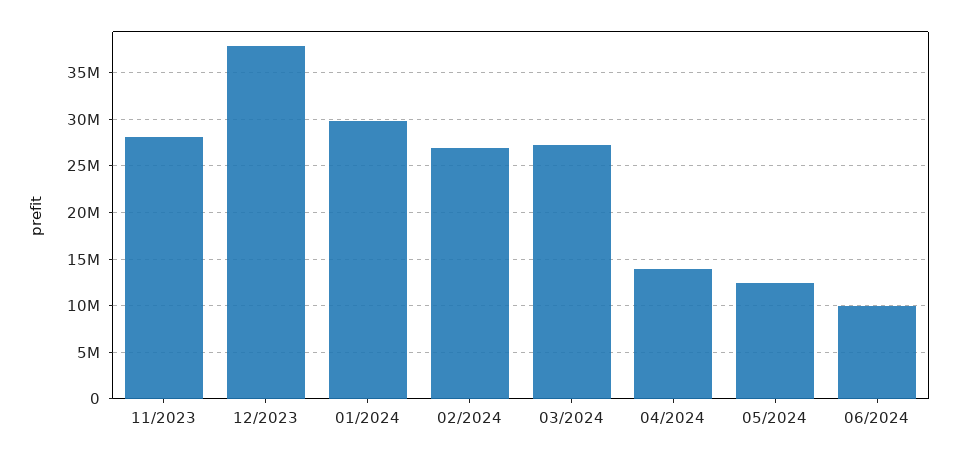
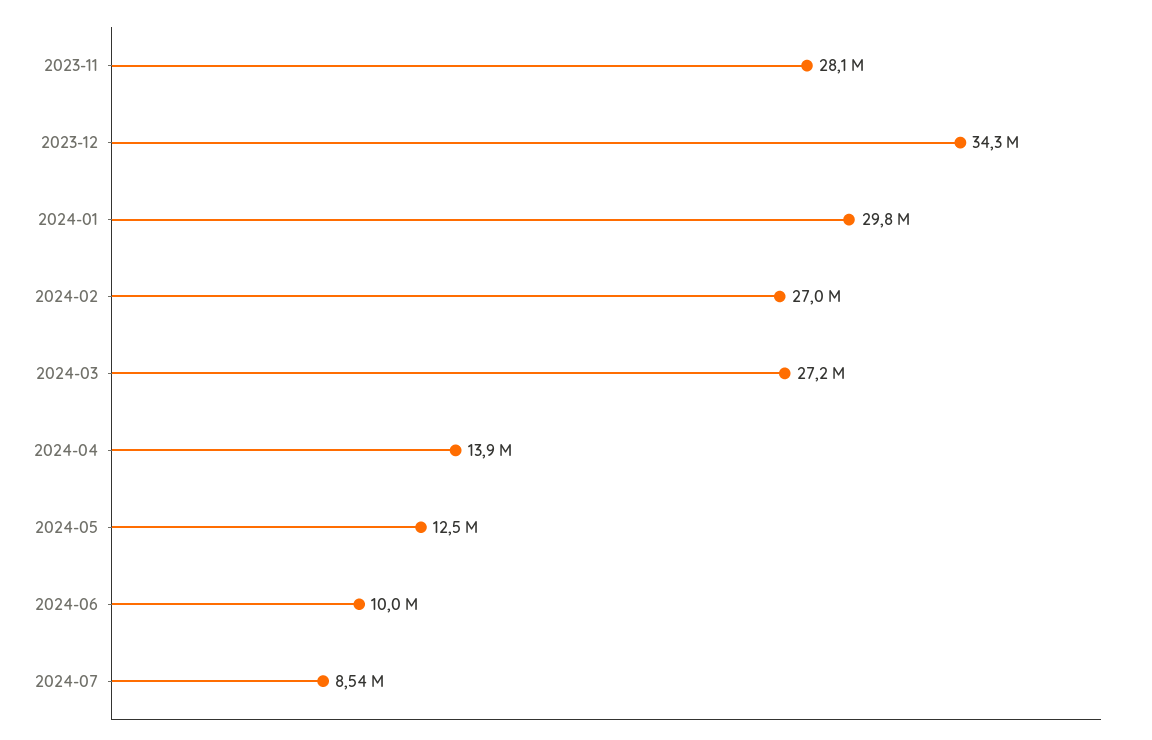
12/2023: 38000000 -> 34300000
2024-07: none -> 8540000

